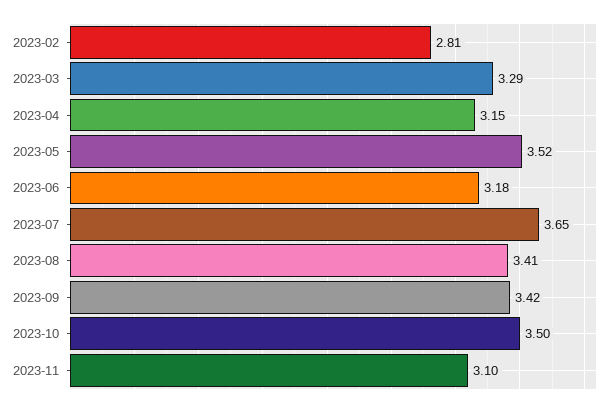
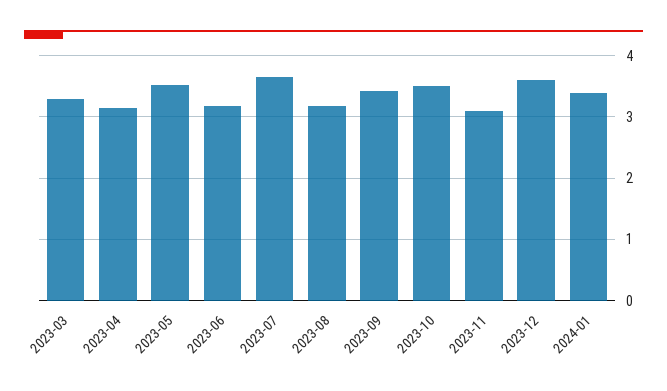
2023-02: 2.81 -> none
2023-08: 3.41 -> 3.2
2023-12: none -> 3.6
2024-01: none -> 3.4

